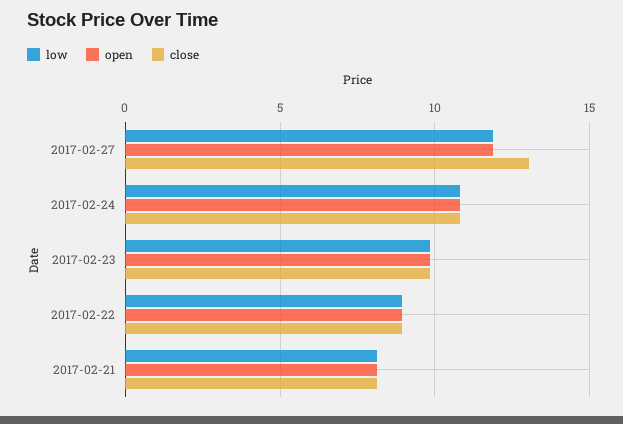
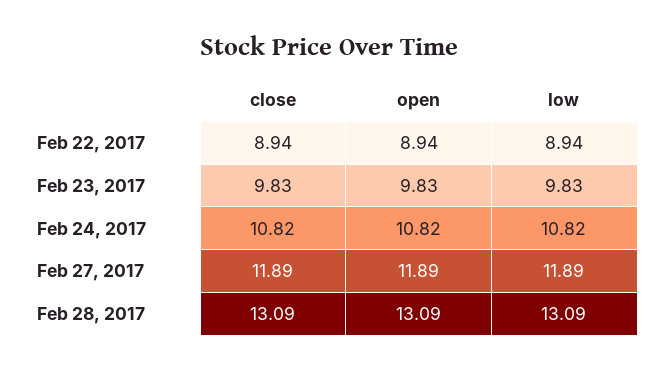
close, 2017-02-27: 13 -> 11.89
low, 2017-02-21: 8 -> none
open, 2017-02-21: 8 -> none
close, 2017-02-21: 8 -> none
close, Feb 28, 2017: none -> 13.09
open, Feb 28, 2017: none -> 13.09
low, Feb 28, 2017: none -> 13.09

